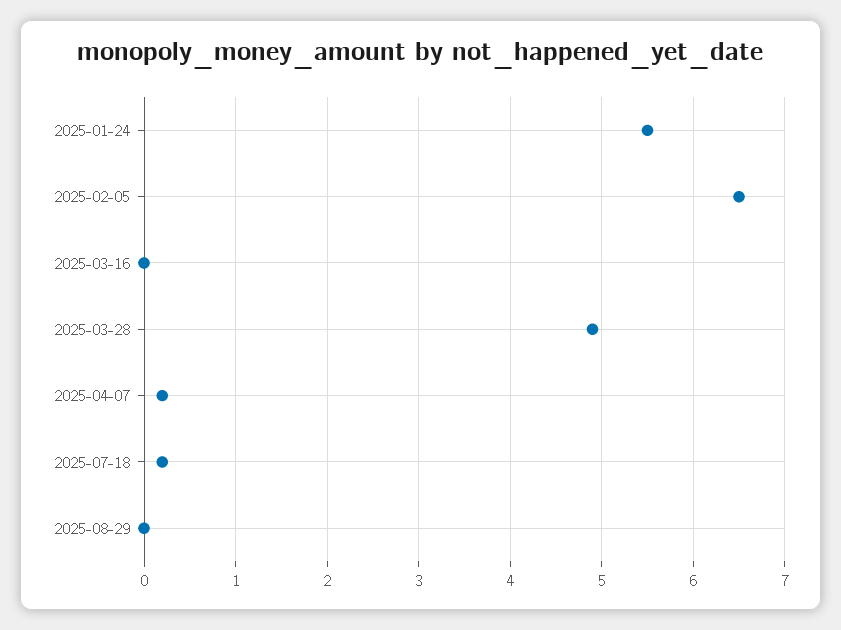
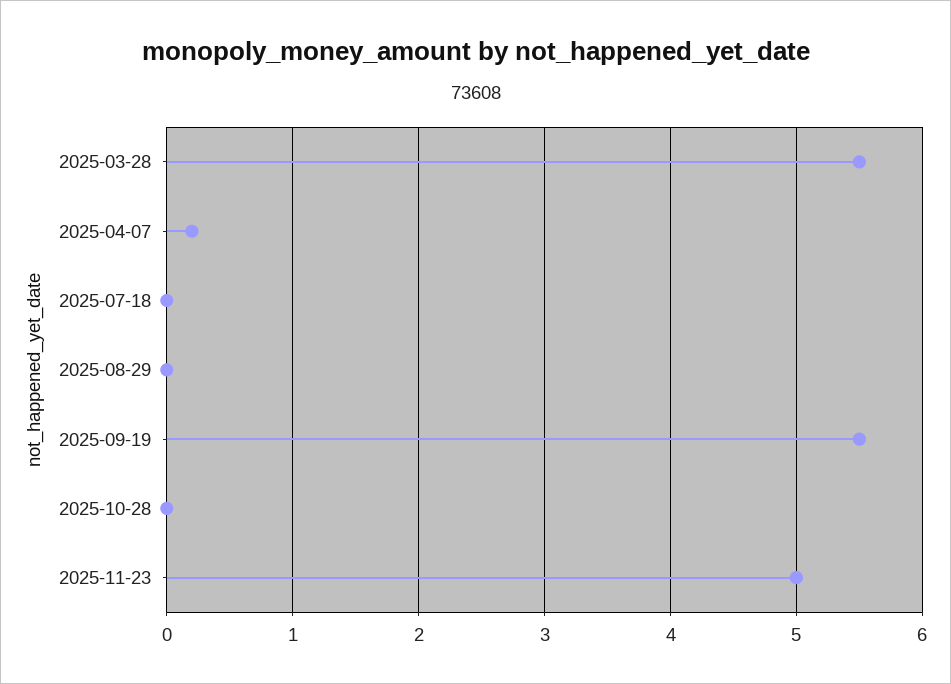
2025-01-24: 5.5 -> none
2025-02-05: 6.5 -> none
2025-03-16: 0 -> none
2025-03-28: 4.9 -> 5.5
2025-07-18: 0.2 -> 0
2025-09-19: none -> 5.5
2025-10-28: none -> 0
2025-11-23: none -> 5

